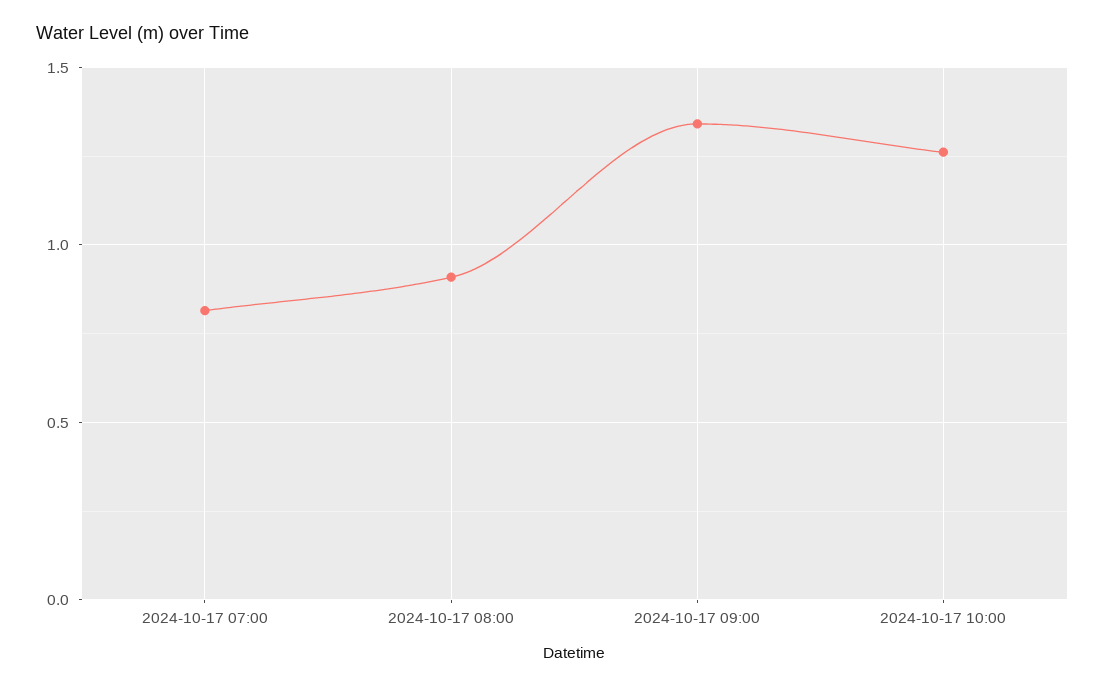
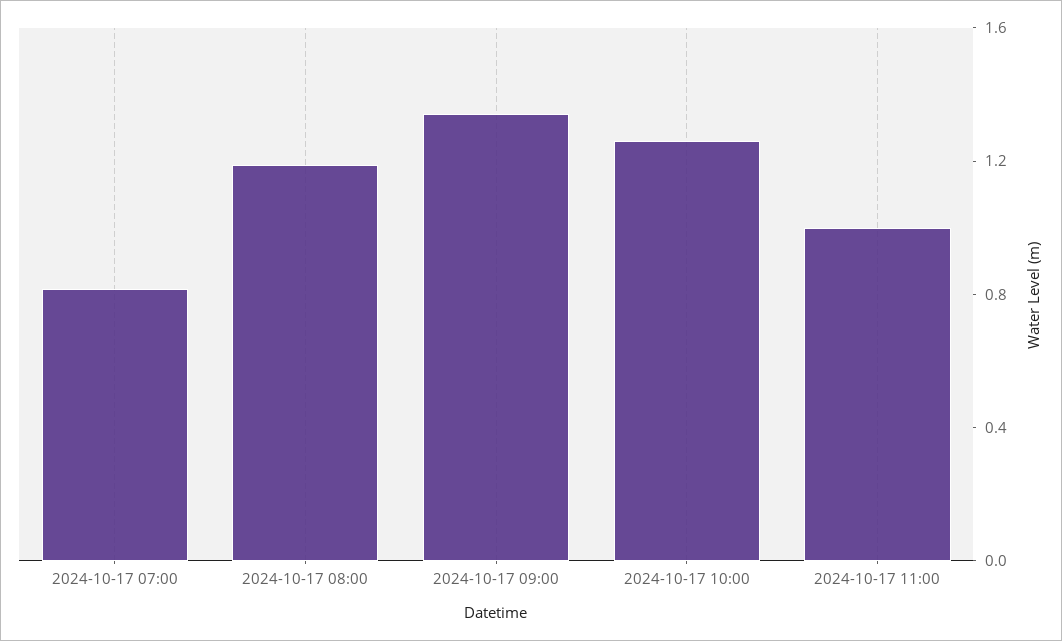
2024-10-17 08:00: 0.9 -> 1.2
2024-10-17 11:00: none -> 1

